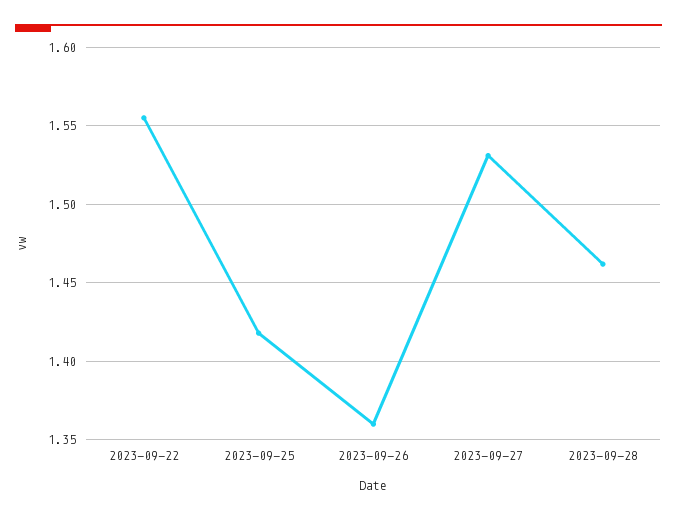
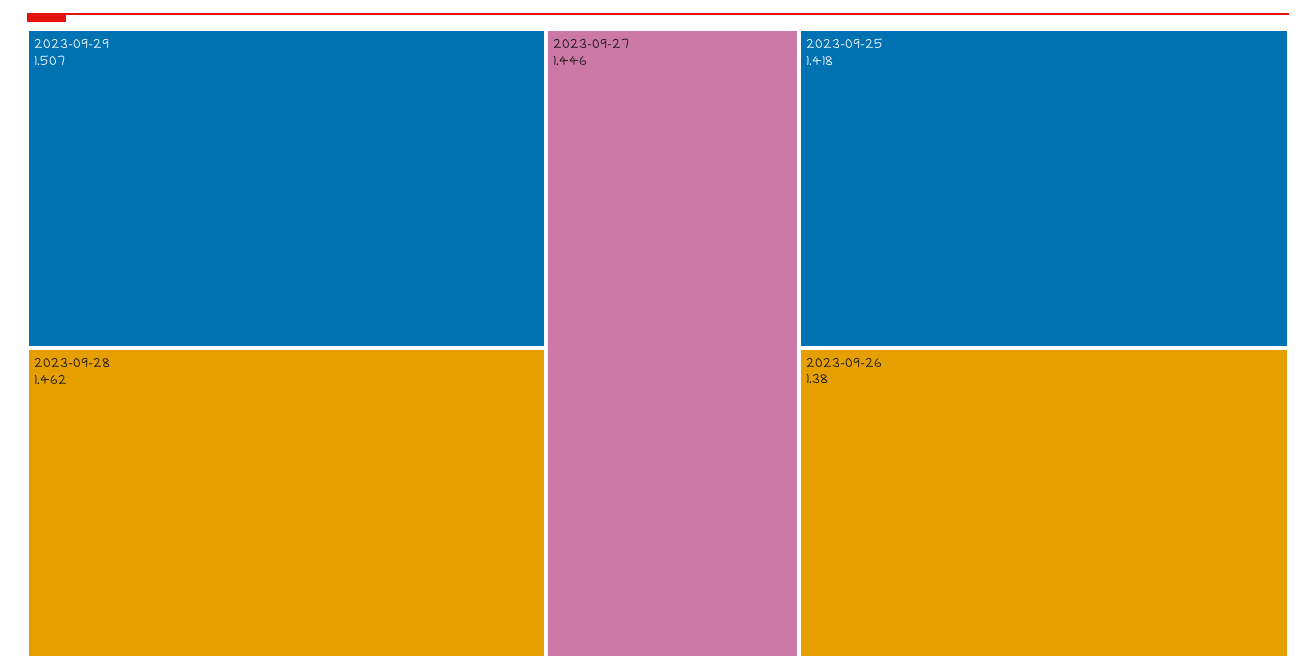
2023-09-22: 1.555 -> none
2023-09-26: 1.36 -> 1.38
2023-09-27: 1.53 -> 1.446
2023-09-29: none -> 1.507

